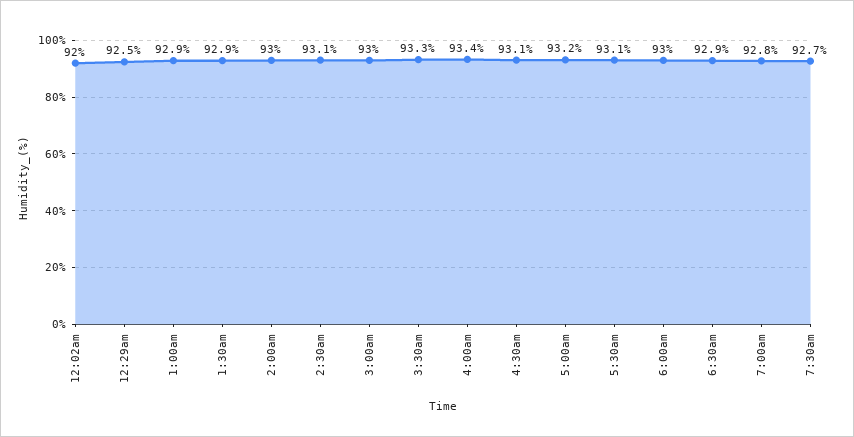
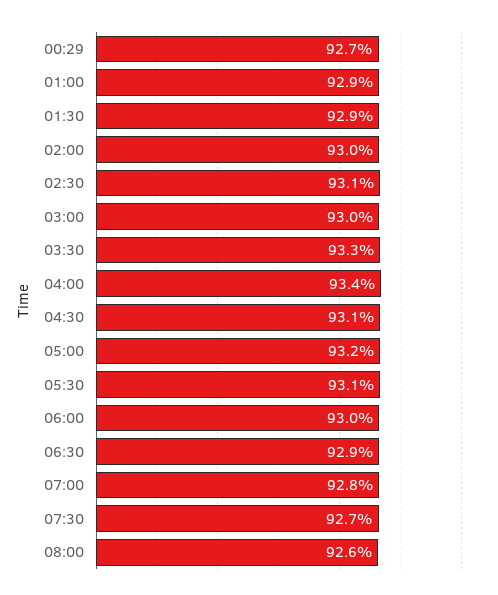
12:02am: 92 -> none
12:29am: 92.5 -> 92.7
08:00: none -> 92.6

